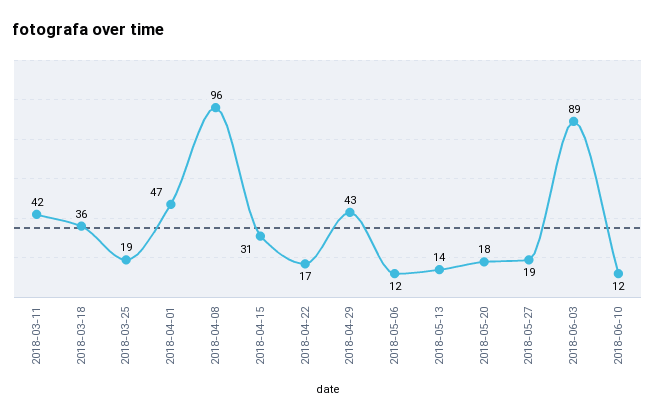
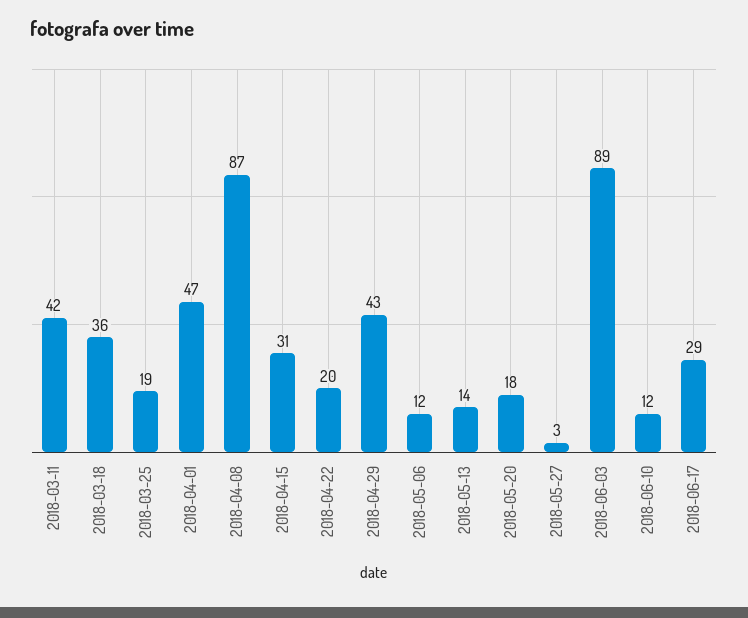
2018-04-08: 96 -> 87
2018-04-22: 17 -> 20
2018-05-27: 19 -> 3
2018-06-17: none -> 29

